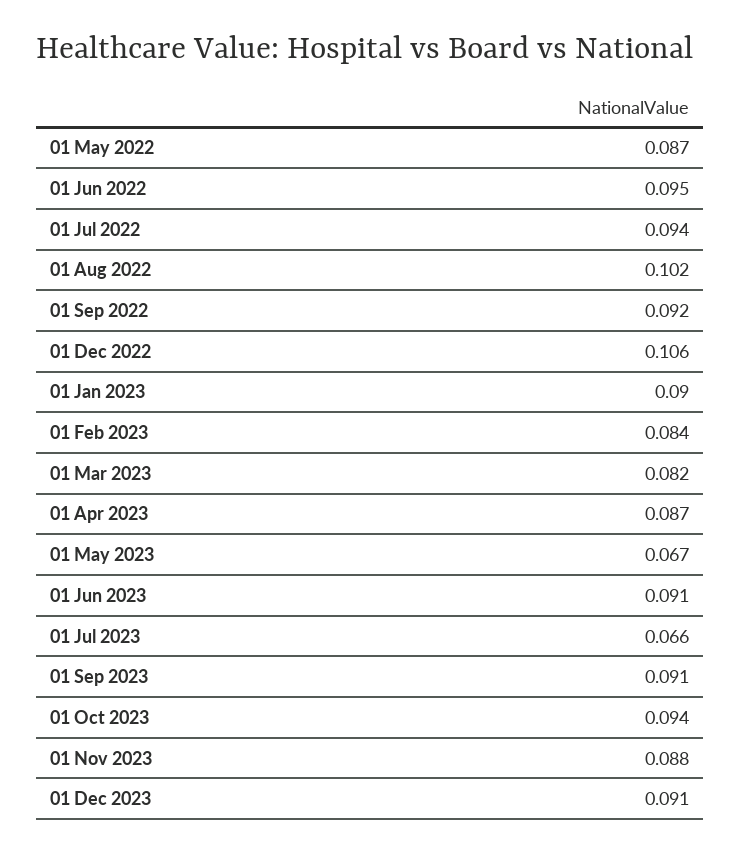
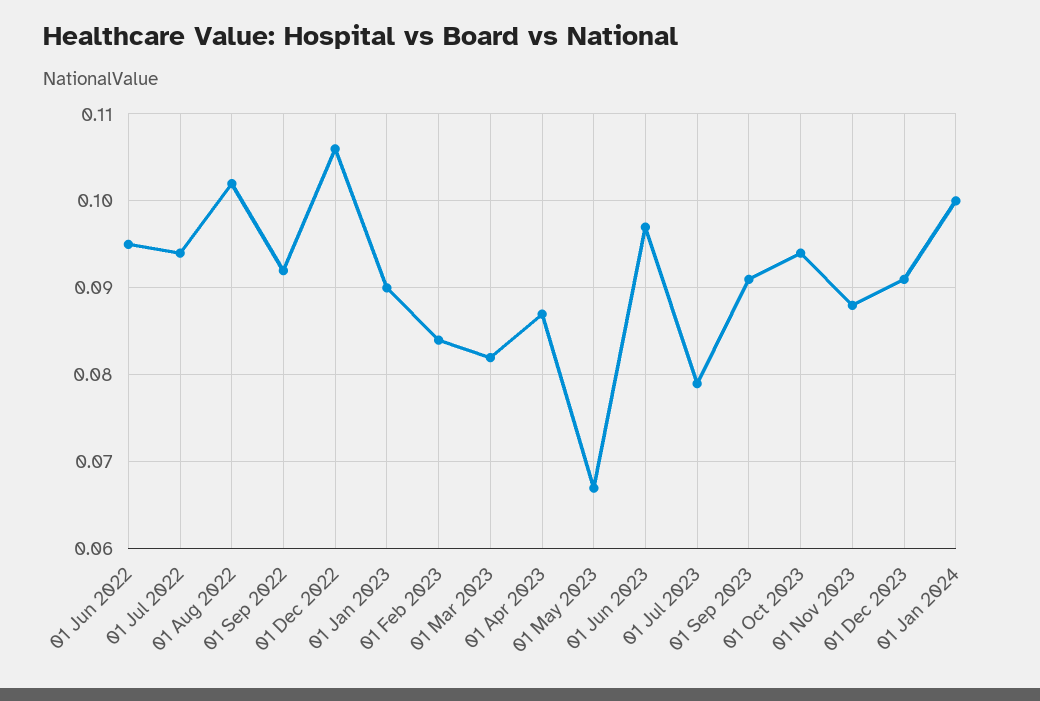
01 May 2022: 0.087 -> none
01 Jun 2023: 0.091 -> 0.097
01 Jul 2023: 0.066 -> 0.079
01 Jan 2024: none -> 0.1

